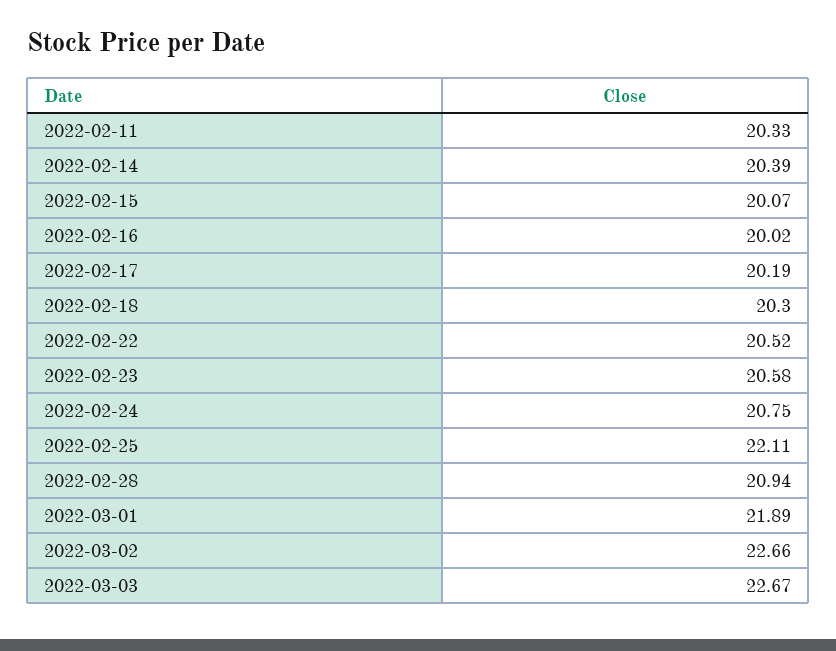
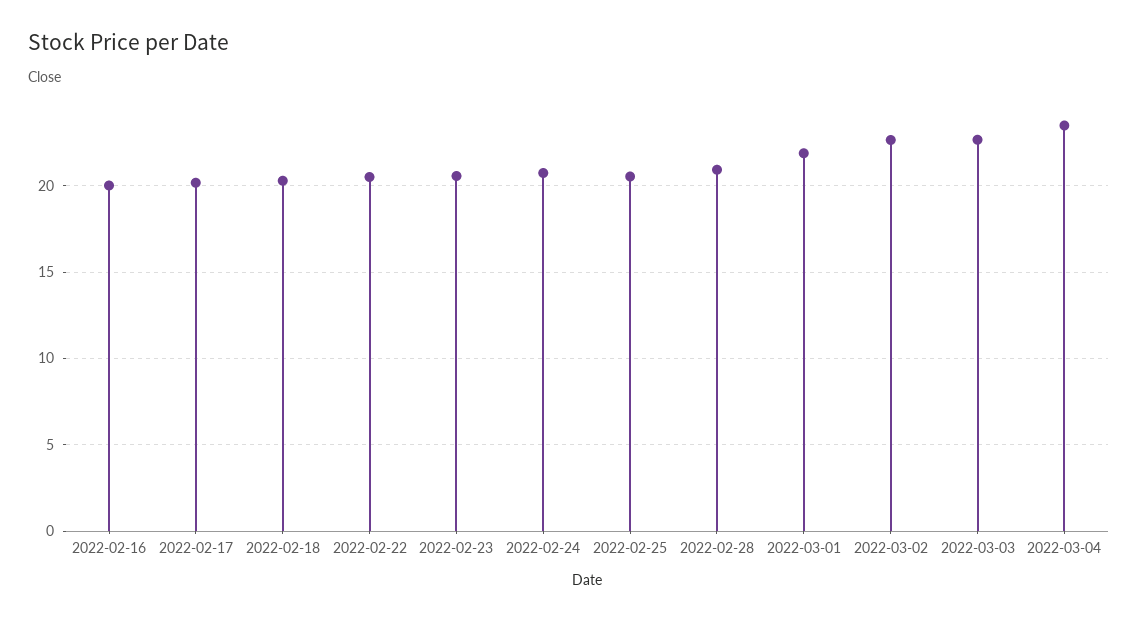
2022-02-11: 20.33 -> none
2022-02-14: 20.39 -> none
2022-02-15: 20.07 -> none
2022-02-25: 22.11 -> 20.5
2022-03-04: none -> 23.5

